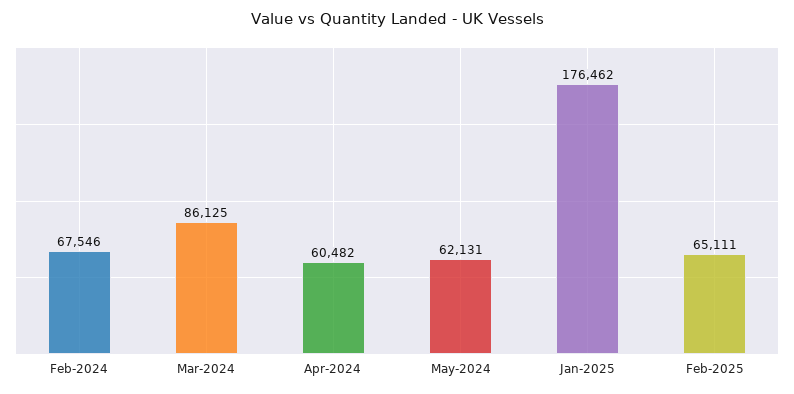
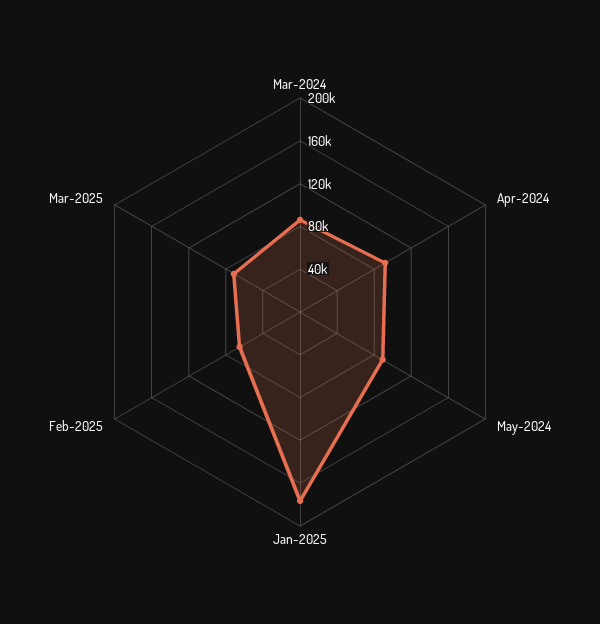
Feb-2024: 67546 -> none
Apr-2024: 60482 -> 90000
May-2024: 62131 -> 90000
Mar-2025: none -> 70000

